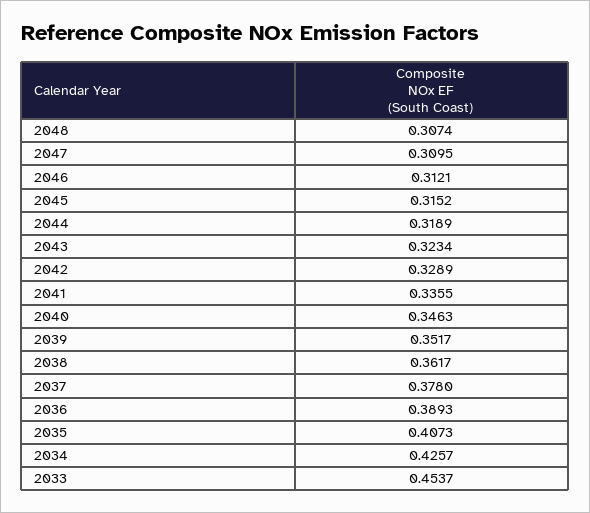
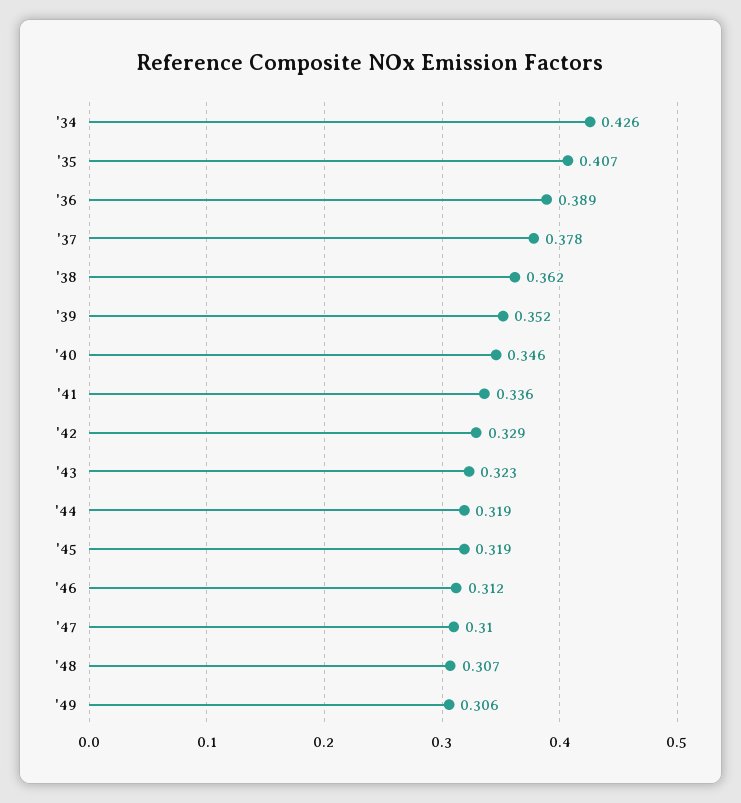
2045: 0.3152 -> 0.319
2033: 0.4537 -> none
'49: none -> 0.306

